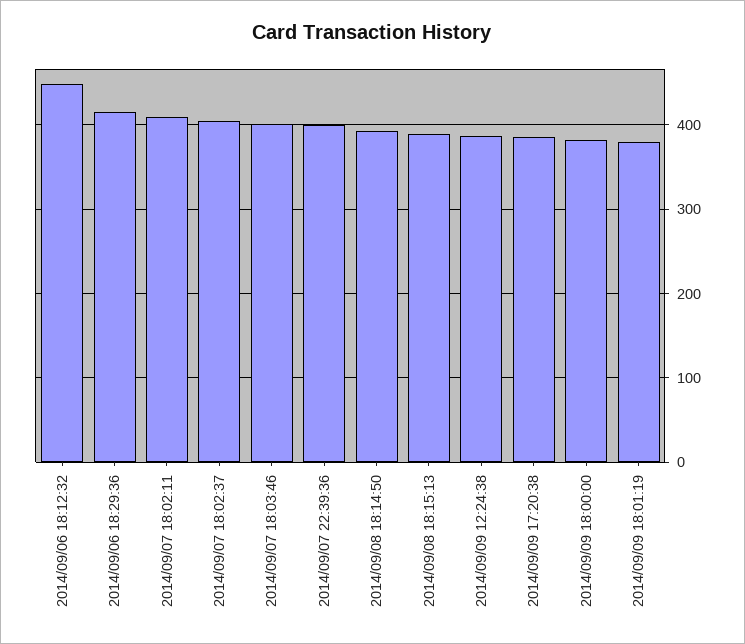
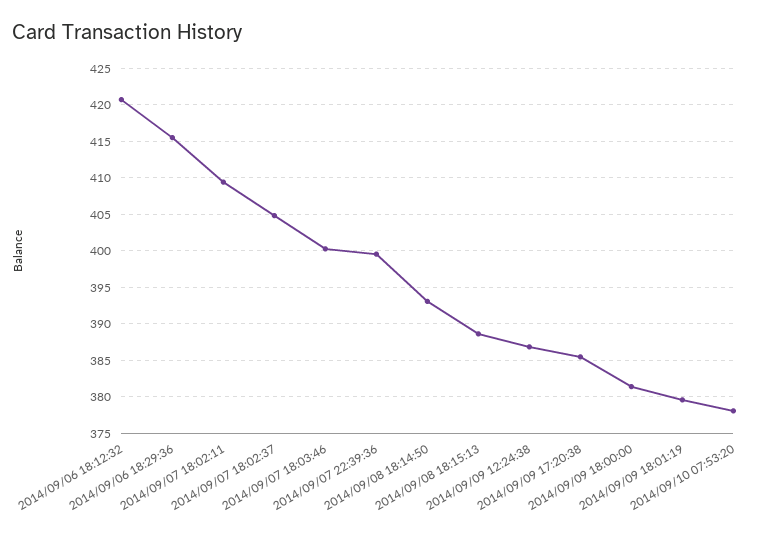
2014/09/06 18:12:32: 450 -> 421
2014/09/10 07:53:20: none -> 378

